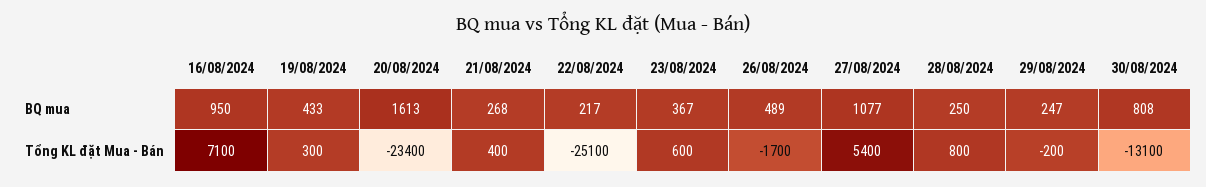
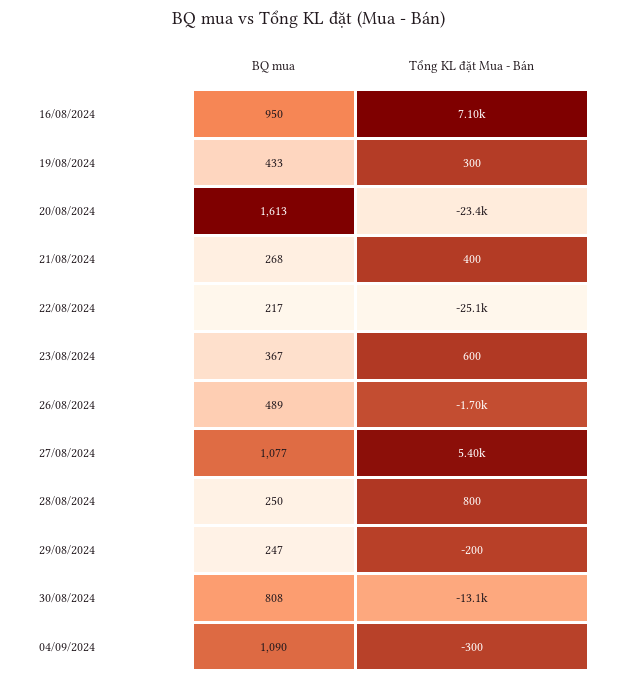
04/09/2024, BQ mua: none -> 1090
04/09/2024, Tổng KL đặt Mua - Bán: none -> -300

